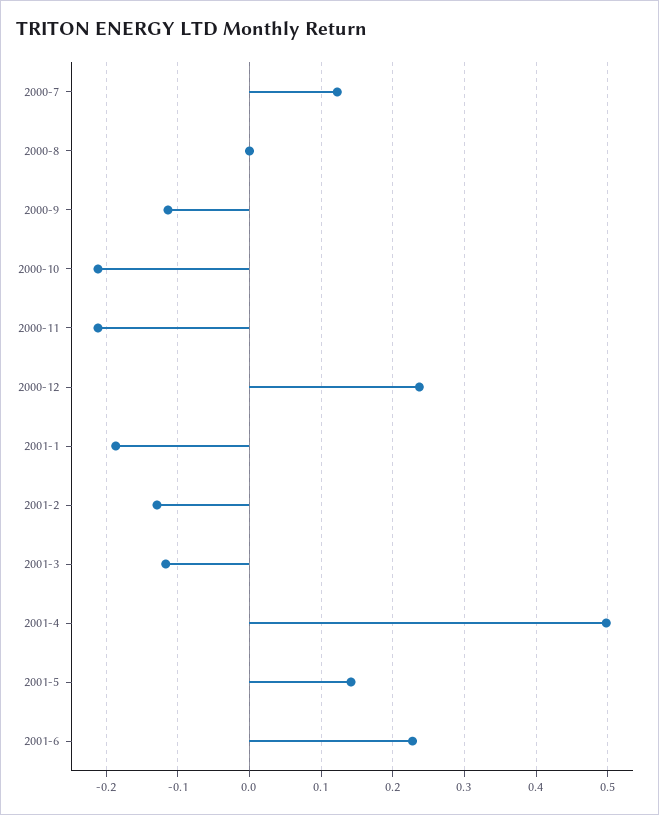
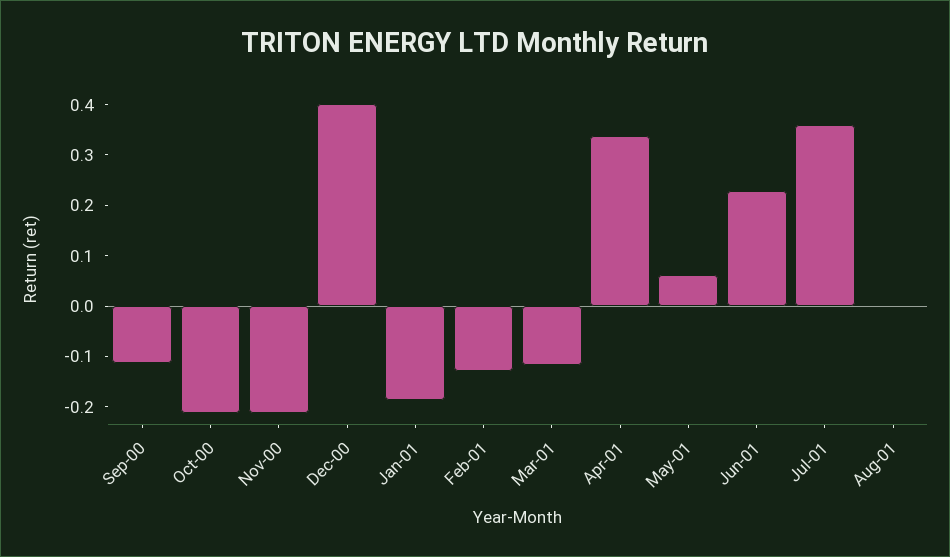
2000-7: 0.12 -> none
2000-8: 0 -> none
2000-12: 0.24 -> 0.4
2001-4: 0.5 -> 0.34
2001-5: 0.14 -> 0.06
Jul-01: none -> 0.36
Aug-01: none -> 0

